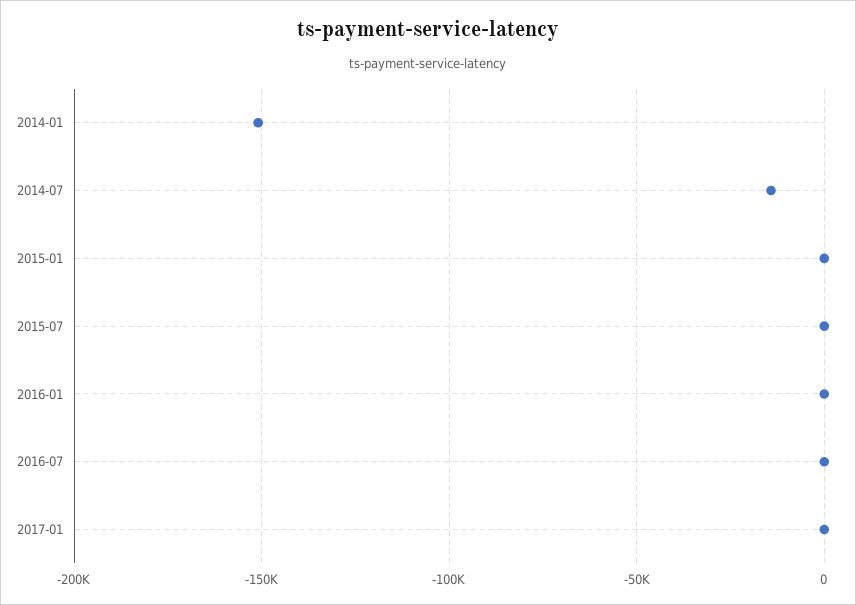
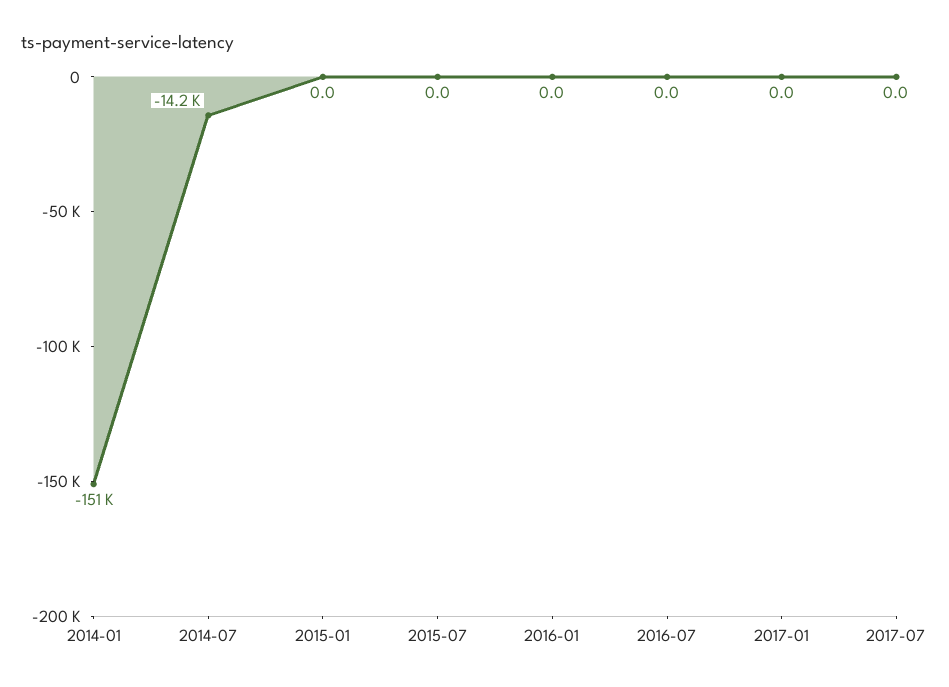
2017-07: none -> 0

